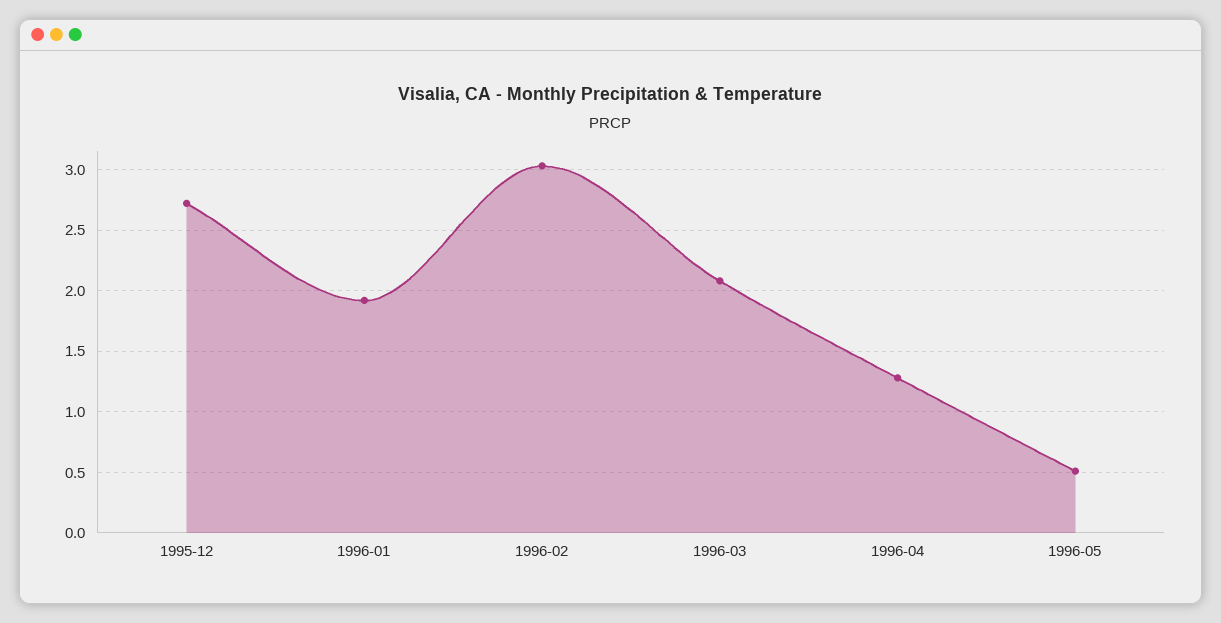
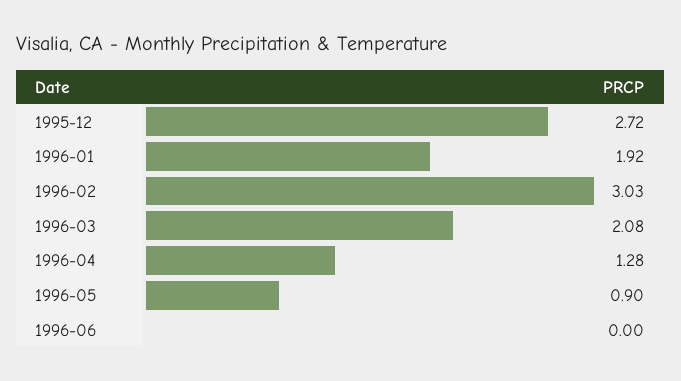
1996-05: 0.5 -> 0.9
1996-06: none -> 0

